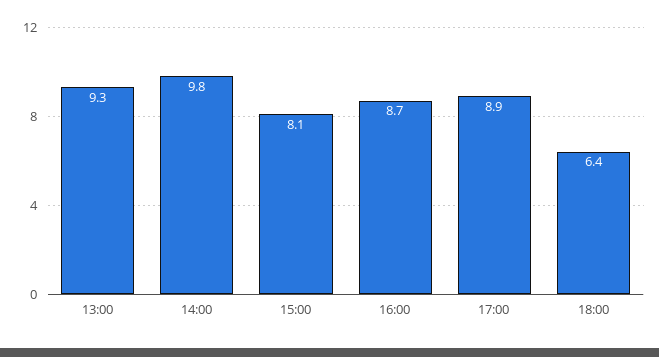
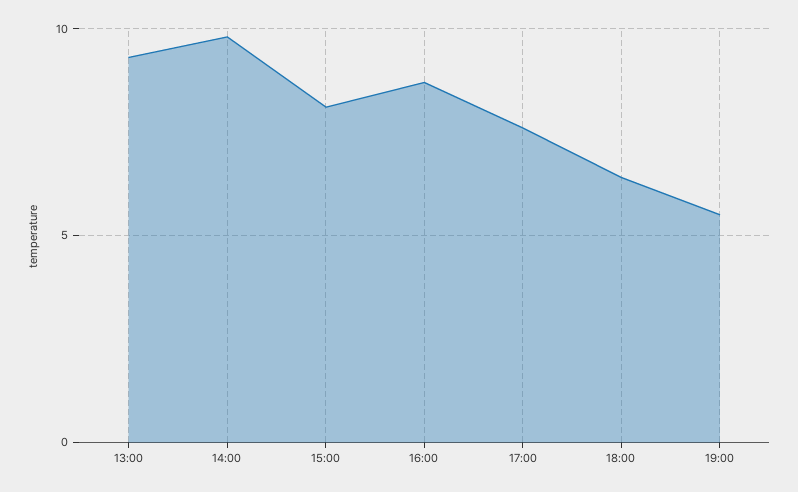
17:00: 8.9 -> 7.5
19:00: none -> 5.5

